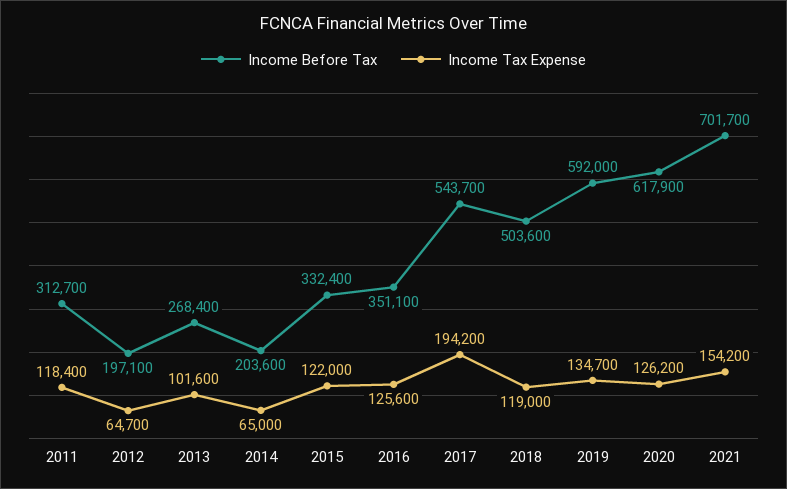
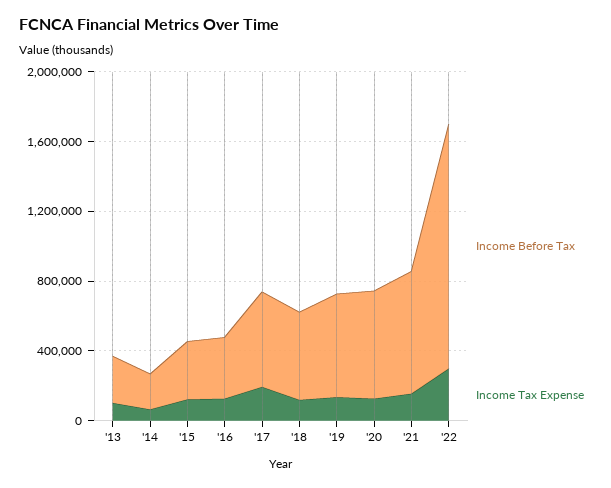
Income Before Tax, 2011: 312700 -> none
Income Tax Expense, 2011: 118400 -> none
Income Before Tax, 2012: 197100 -> none
Income Tax Expense, 2012: 64700 -> none
Income Before Tax, '22: none -> 1400000
Income Tax Expense, '22: none -> 300000

